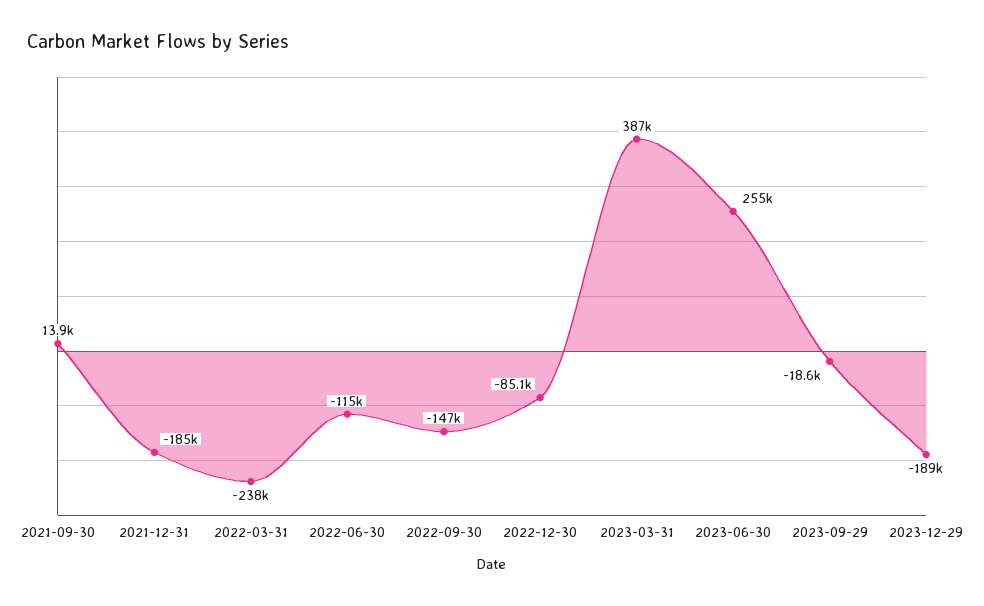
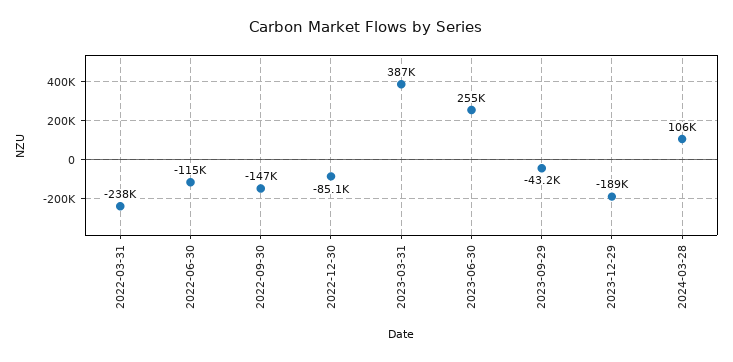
2021-09-30: 13900 -> none
2021-12-31: -185000 -> none
2023-09-29: -18600 -> -43200
2024-03-28: none -> 106000

